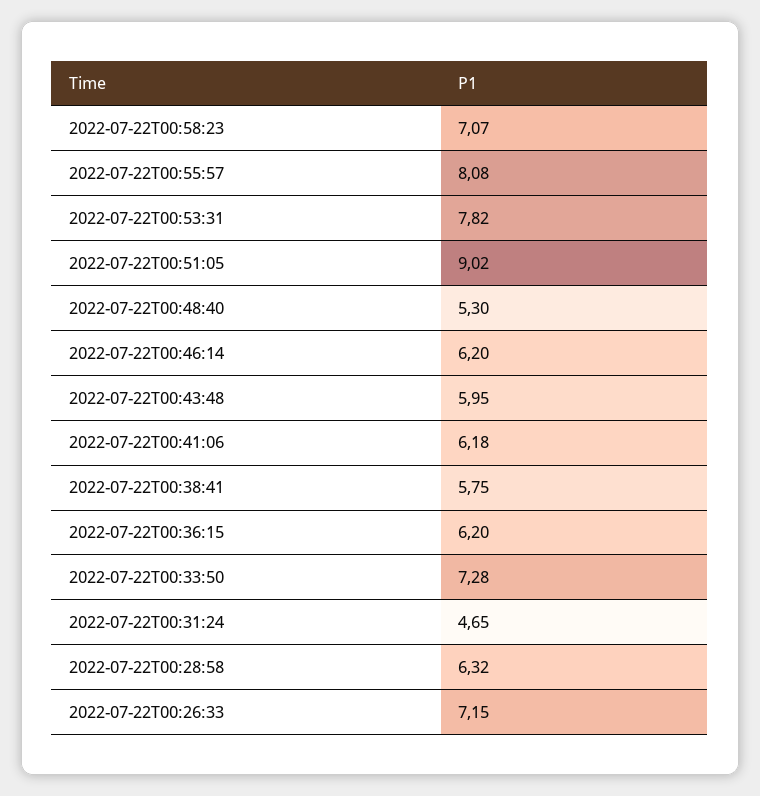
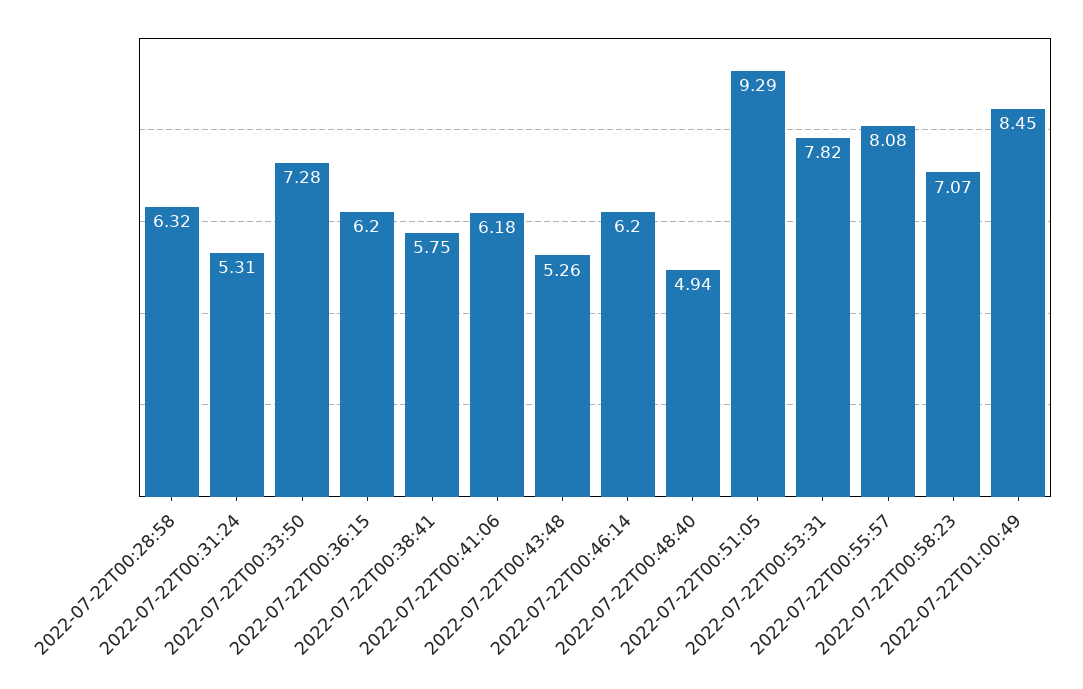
2022-07-22T00:51:05: 9.02 -> 9.29
2022-07-22T00:48:40: 5.3 -> 4.94
2022-07-22T00:43:48: 5.95 -> 5.26
2022-07-22T00:31:24: 4.65 -> 5.31
2022-07-22T00:26:33: 7.15 -> none
2022-07-22T01:00:49: none -> 8.45

